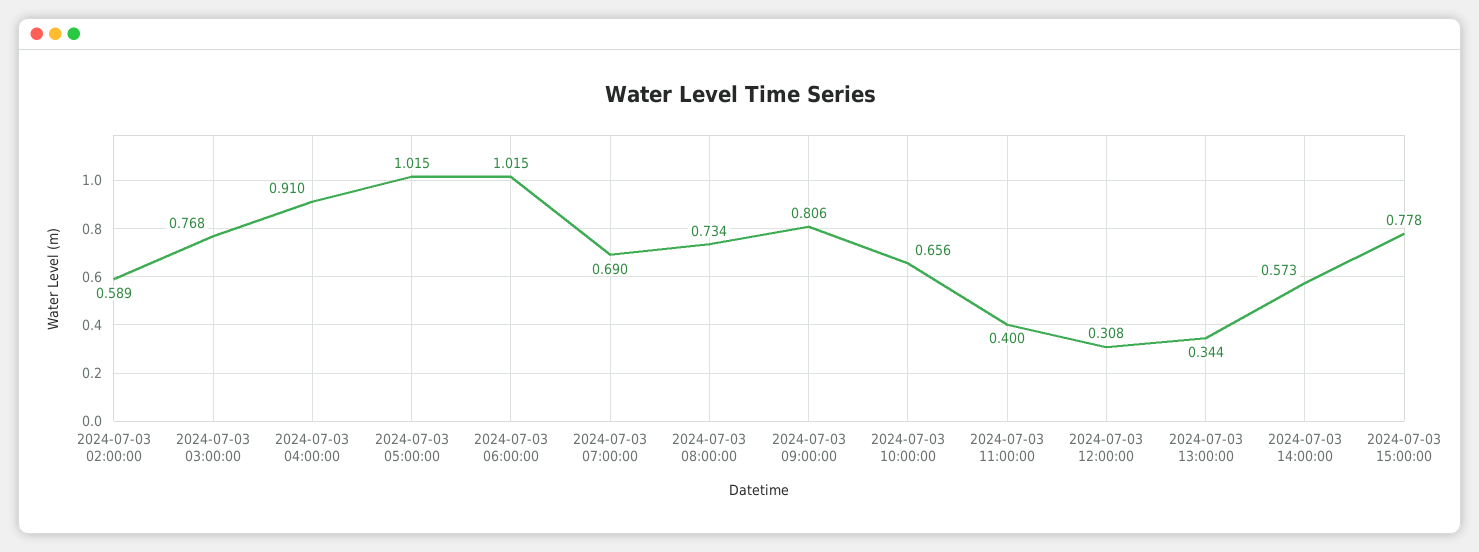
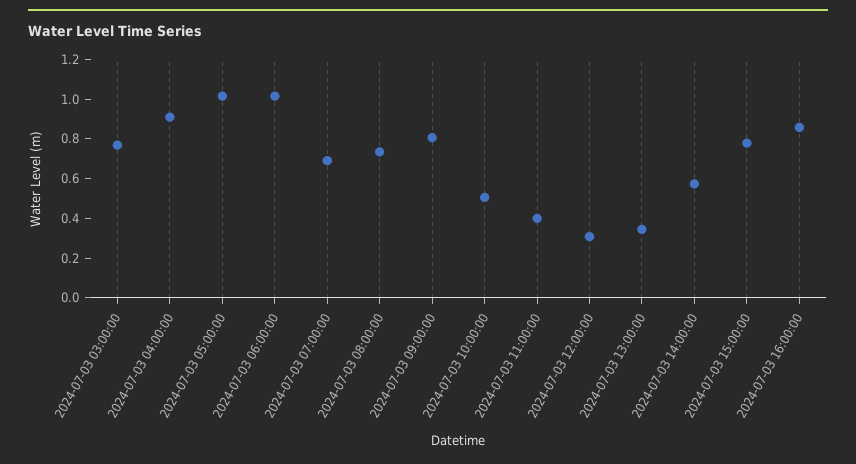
2024-07-03 02:00:00: 0.589 -> none
2024-07-03 10:00:00: 0.656 -> 0.5
2024-07-03 16:00:00: none -> 0.85

